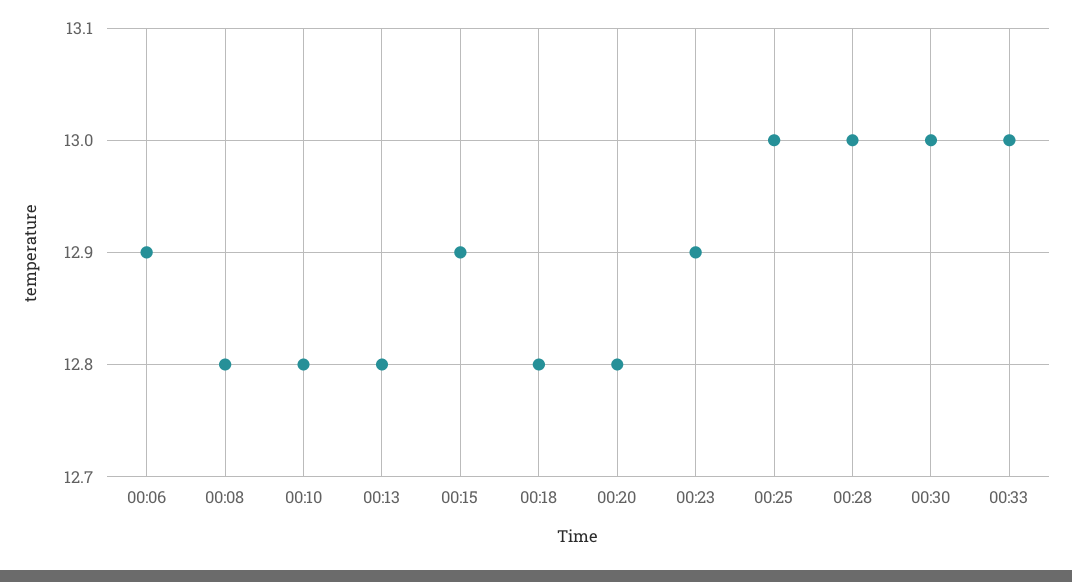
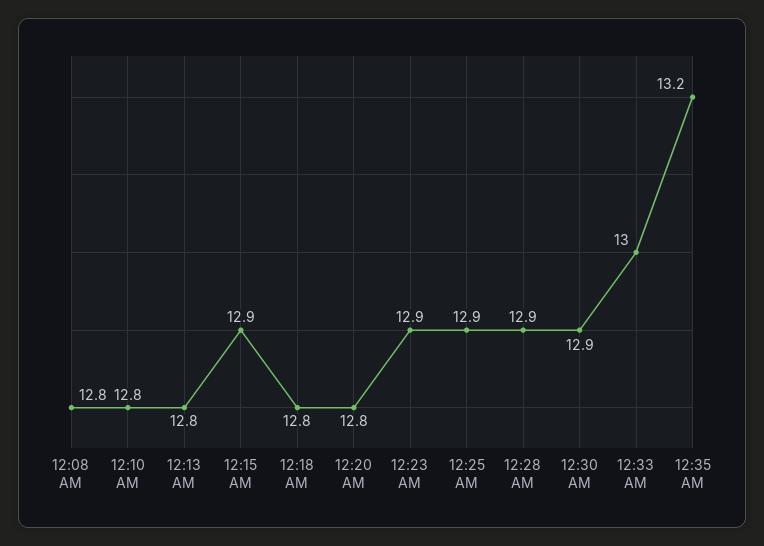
00:06: 12.9 -> none
00:25: 13 -> 12.9
00:28: 13 -> 12.9
00:30: 13 -> 12.9
12:35 AM: none -> 13.2

